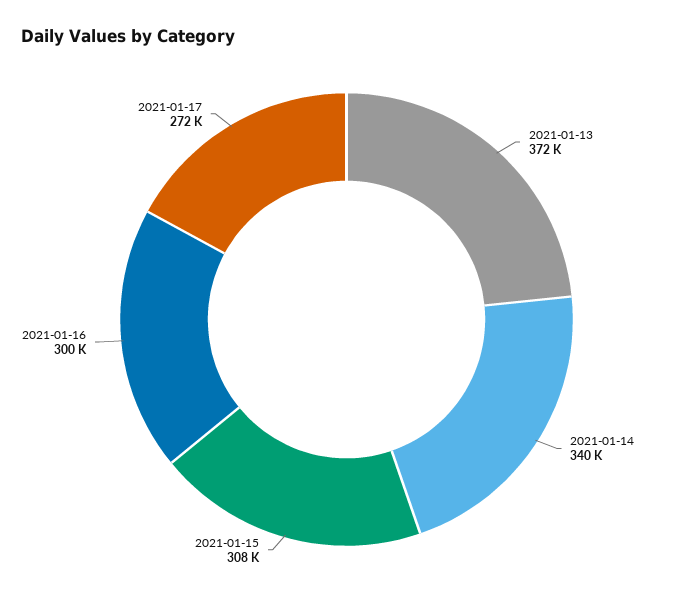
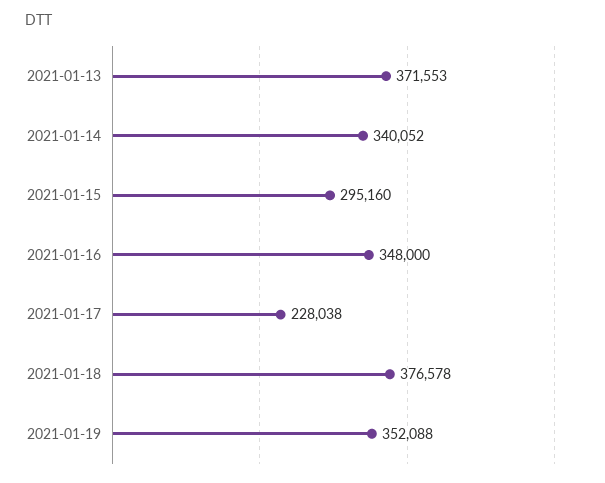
2021-01-15: 308000 -> 295160
2021-01-16: 300000 -> 348000
2021-01-17: 272000 -> 228038
2021-01-18: none -> 376578
2021-01-19: none -> 352088

